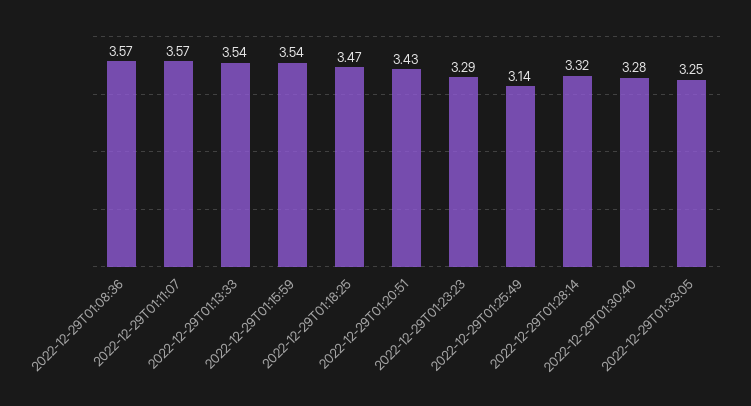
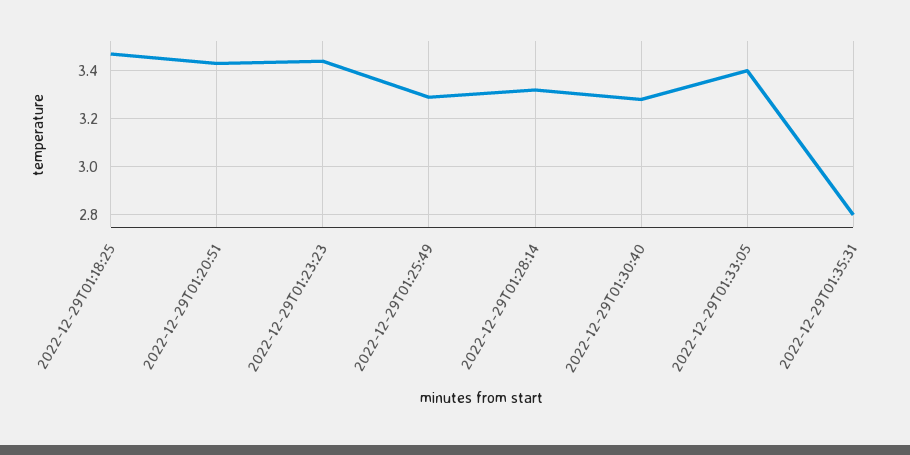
2022-12-29T01:08:36: 3.57 -> none
2022-12-29T01:11:07: 3.57 -> none
2022-12-29T01:13:33: 3.54 -> none
2022-12-29T01:15:59: 3.54 -> none
2022-12-29T01:23:23: 3.29 -> 3.45
2022-12-29T01:25:49: 3.14 -> 3.3
2022-12-29T01:33:05: 3.25 -> 3.4
2022-12-29T01:35:31: none -> 2.8

